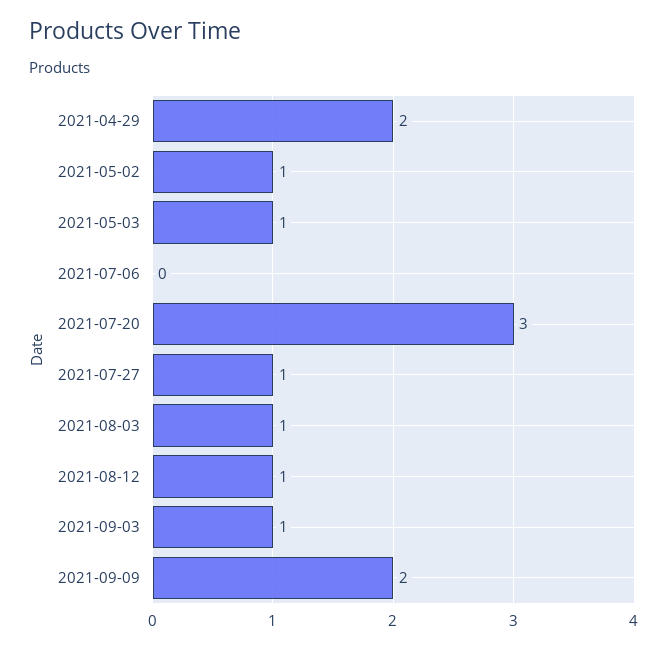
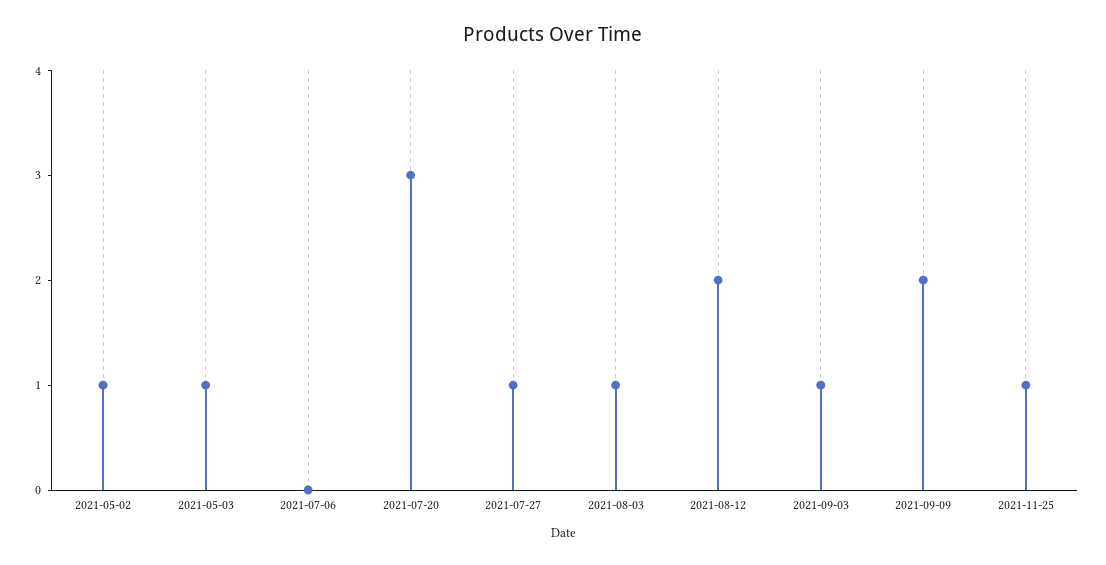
2021-04-29: 2 -> none
2021-08-12: 1 -> 2
2021-11-25: none -> 1

